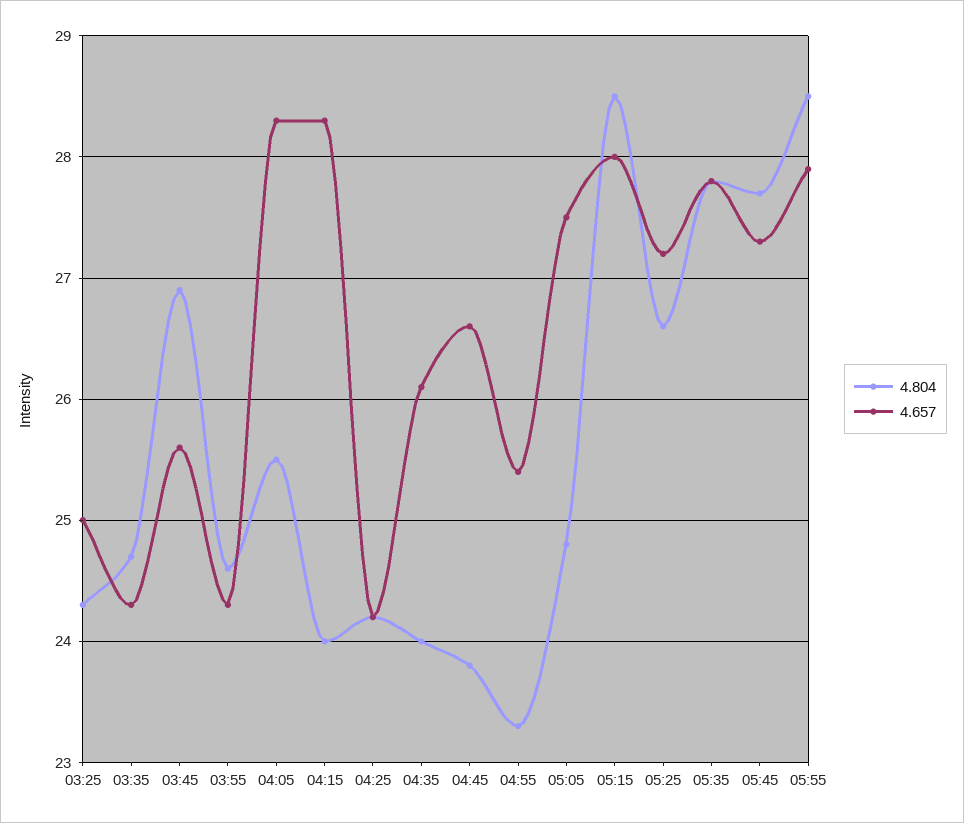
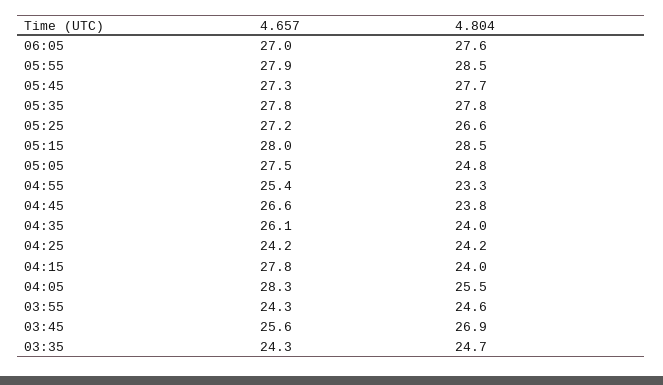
4.804, 03:25: 24.3 -> none
4.657, 03:25: 25 -> none
4.657, 04:15: 28.3 -> 27.8
4.657, 06:05: none -> 27
4.804, 06:05: none -> 27.6

